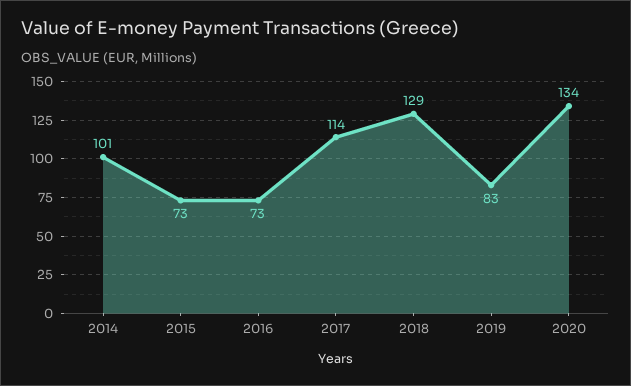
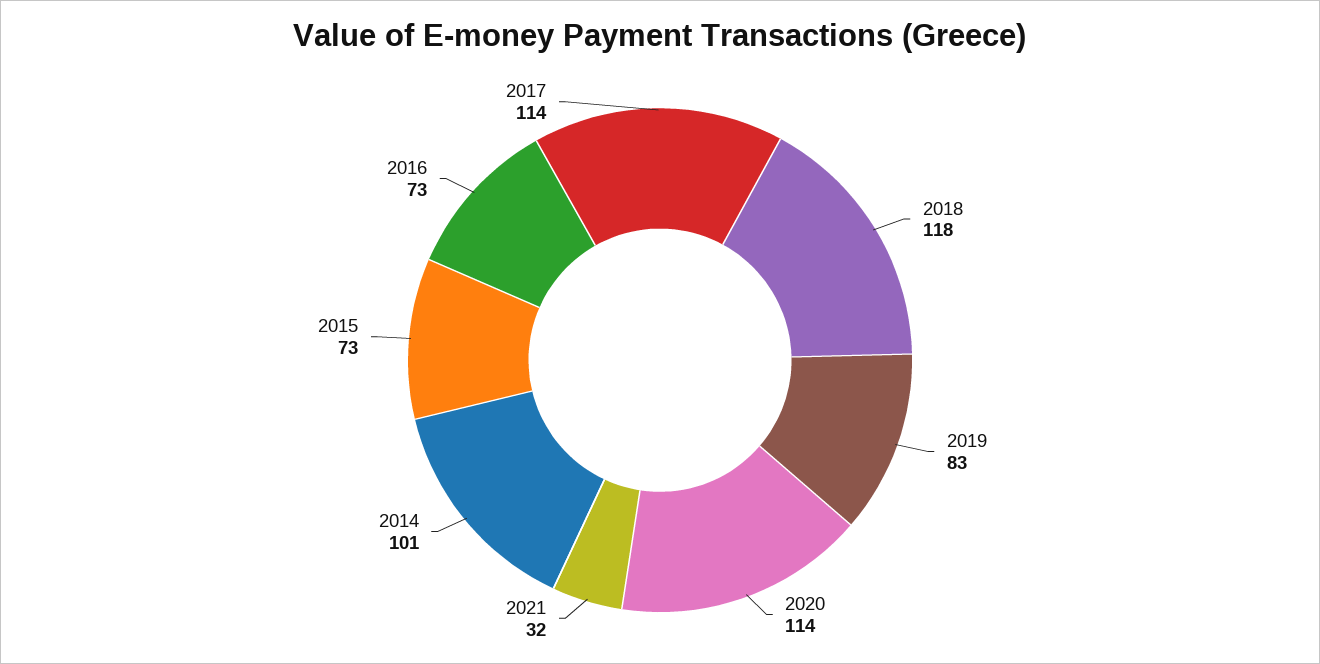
2018: 129 -> 118
2020: 134 -> 114
2021: none -> 32

